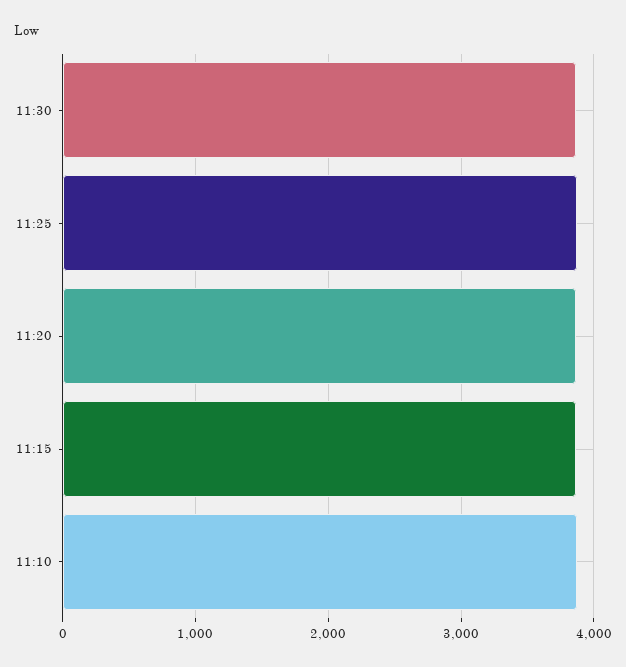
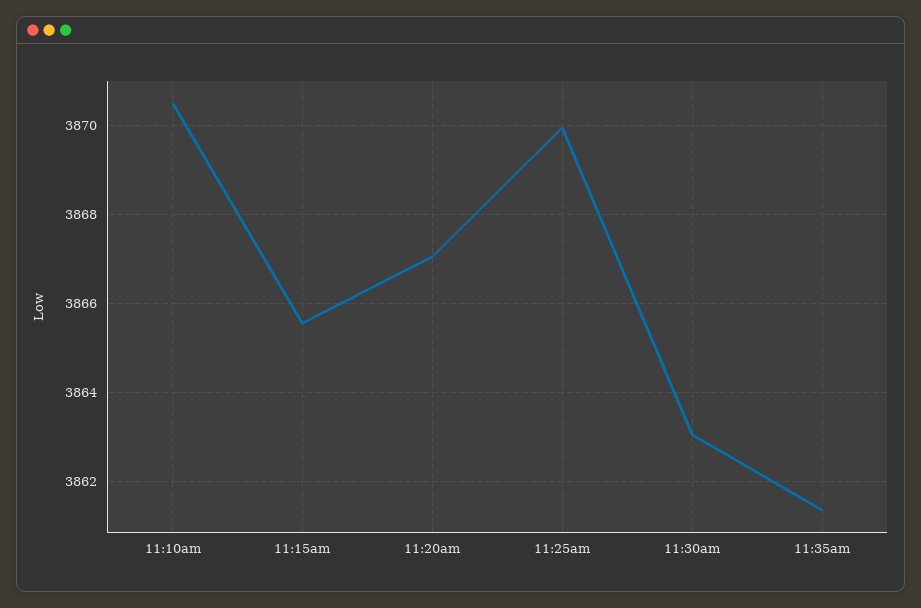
11:35am: none -> 3861.4

